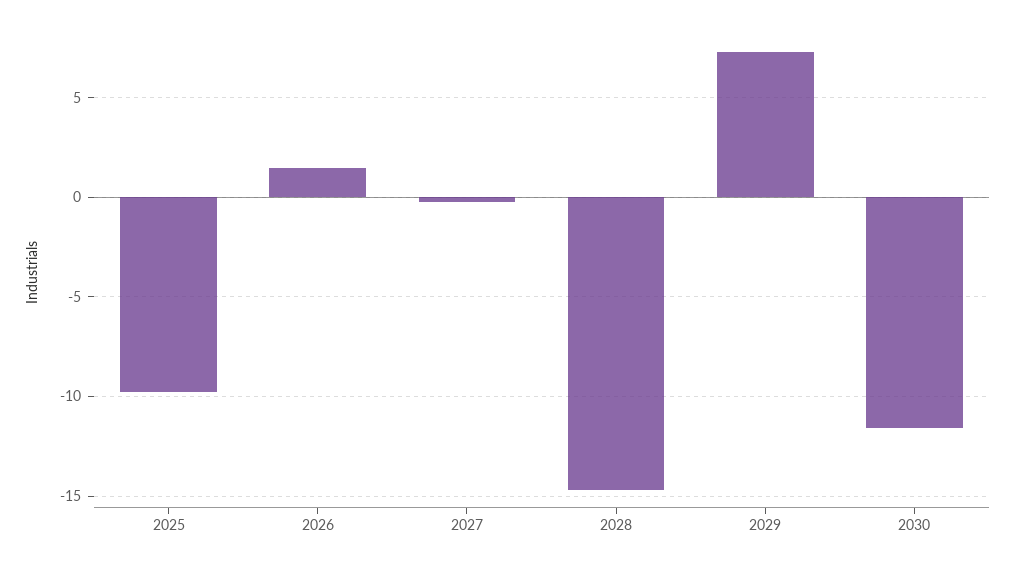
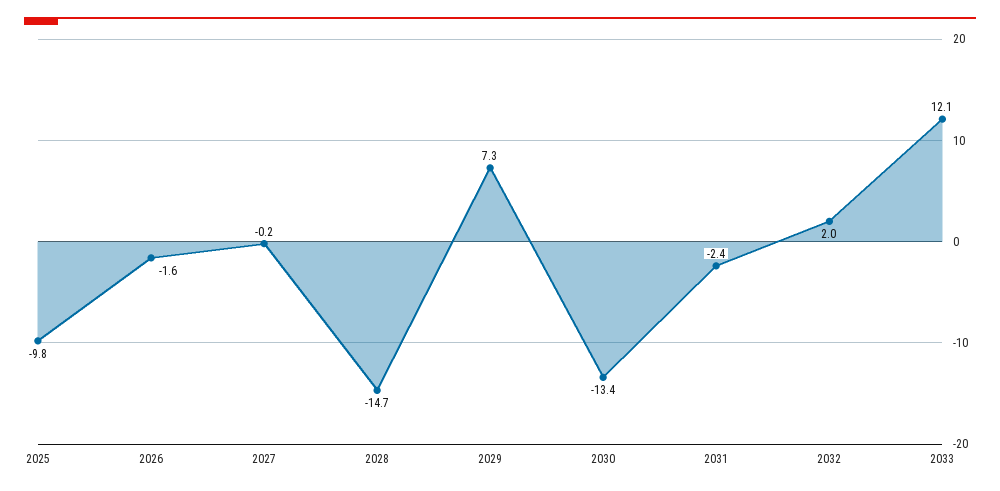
2026: 1.5 -> -1.6
2030: -11.5 -> -13.4
2031: none -> -2.4
2032: none -> 2
2033: none -> 12.1

